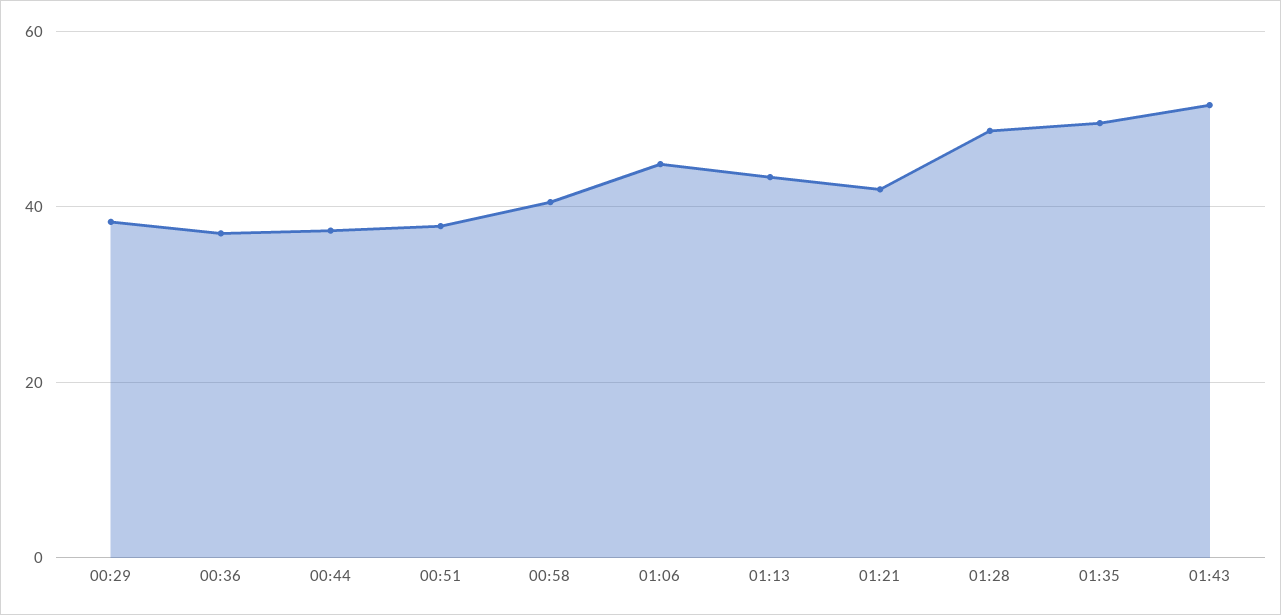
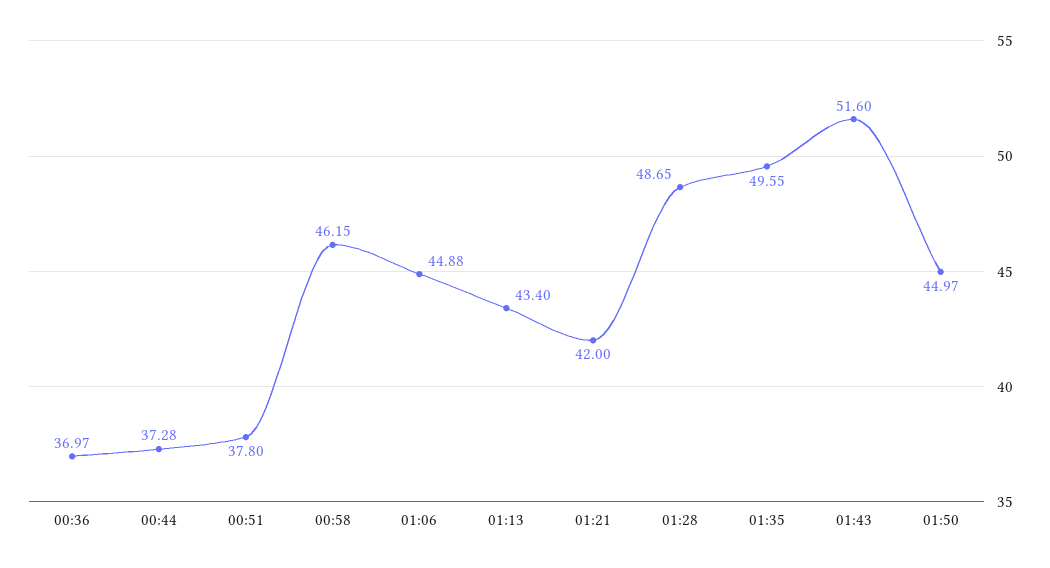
00:29: 38 -> none
00:58: 40 -> 46.15
01:50: none -> 44.97

